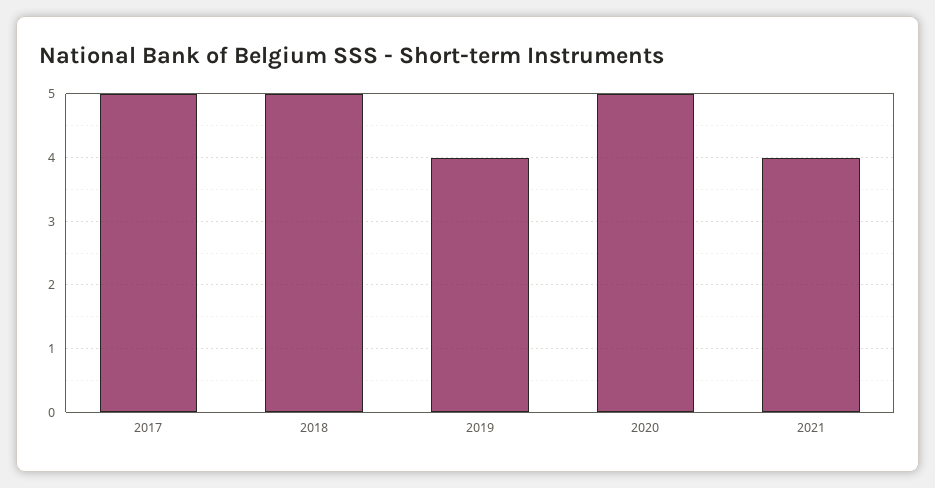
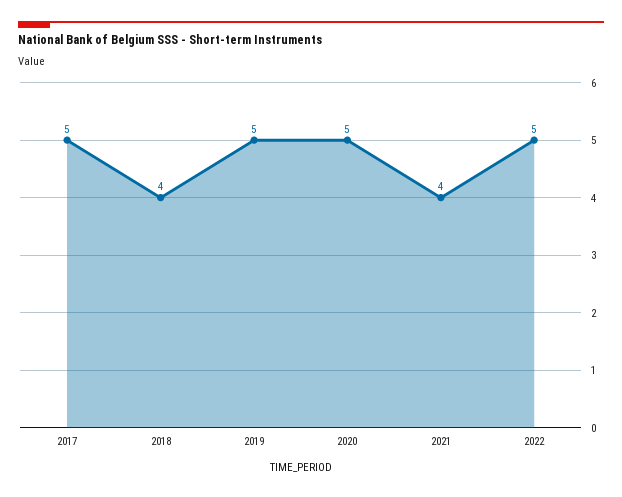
2018: 5 -> 4
2019: 4 -> 5
2022: none -> 5

